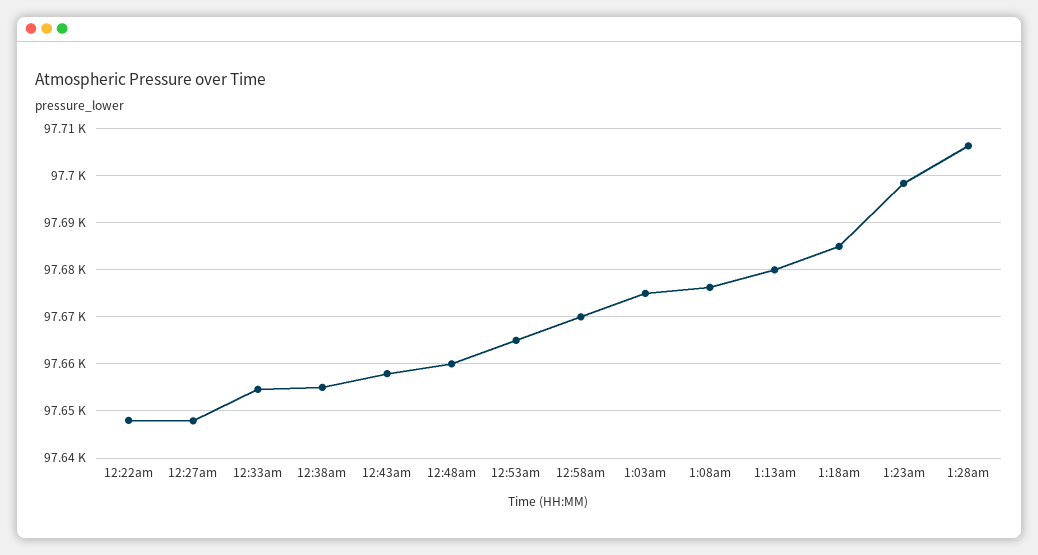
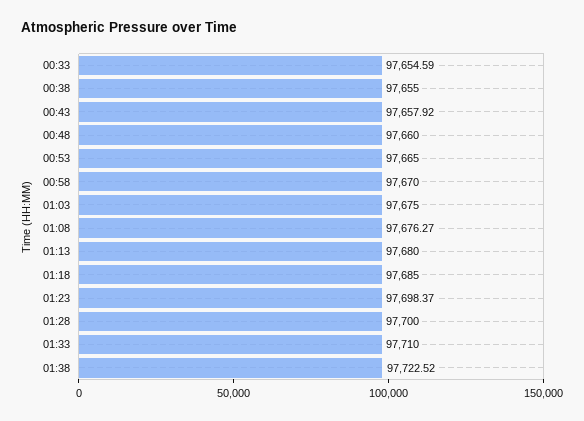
12:22am: 97648 -> none
12:27am: 97648 -> none
1:28am: 97706 -> 97700
01:33: none -> 97710
01:38: none -> 97722.52

